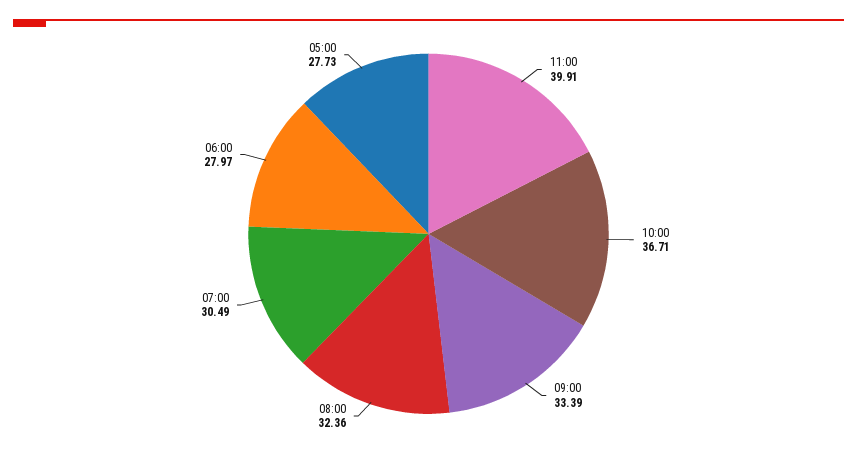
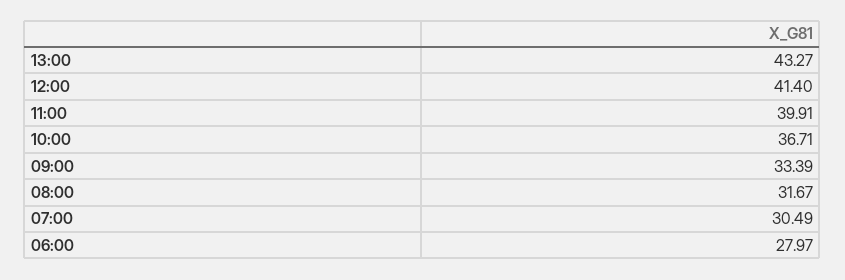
08:00: 32.36 -> 31.67
05:00: 27.73 -> none
13:00: none -> 43.27
12:00: none -> 41.4

